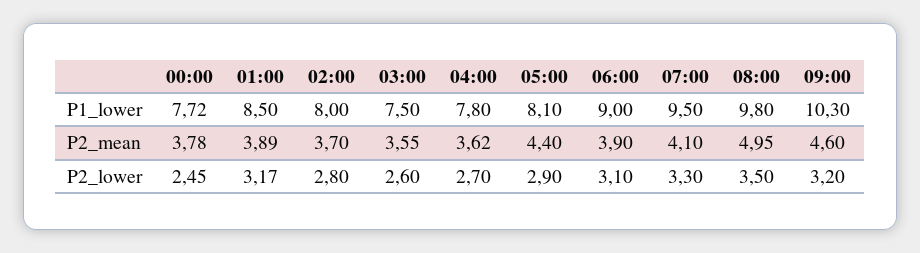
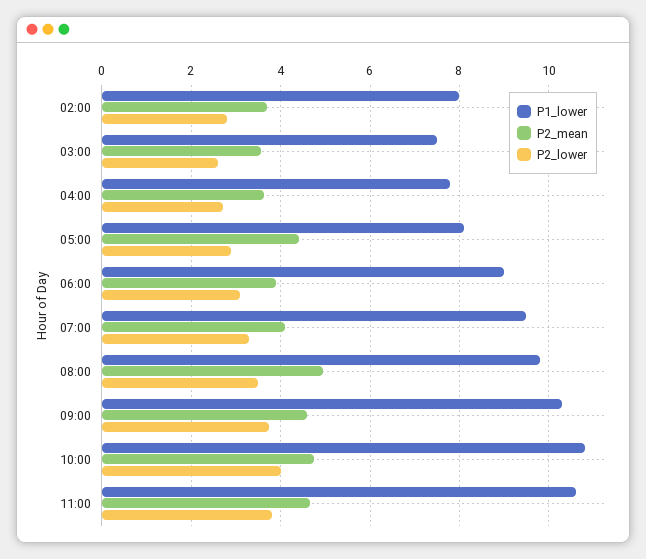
P1_lower, 00:00: 7.72 -> none
P1_lower, 01:00: 8.5 -> none
P2_mean, 00:00: 3.78 -> none
P2_mean, 01:00: 3.89 -> none
P2_lower, 00:00: 2.45 -> none
P2_lower, 01:00: 3.17 -> none
P2_lower, 09:00: 3.2 -> 3.8
P1_lower, 10:00: none -> 10.8
P2_mean, 10:00: none -> 4.8
P2_lower, 10:00: none -> 4
P1_lower, 11:00: none -> 10.6
P2_mean, 11:00: none -> 4.6
P2_lower, 11:00: none -> 3.8

